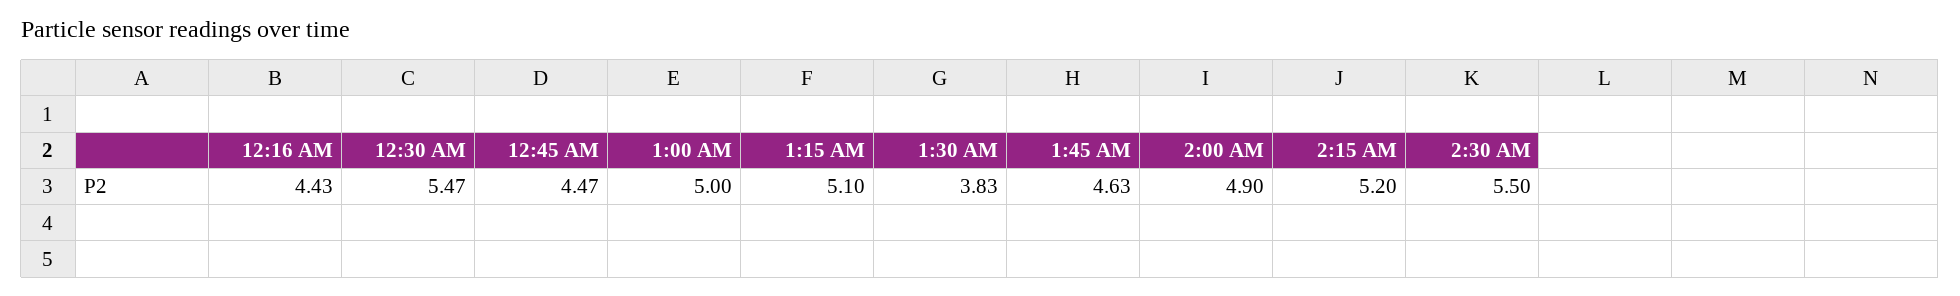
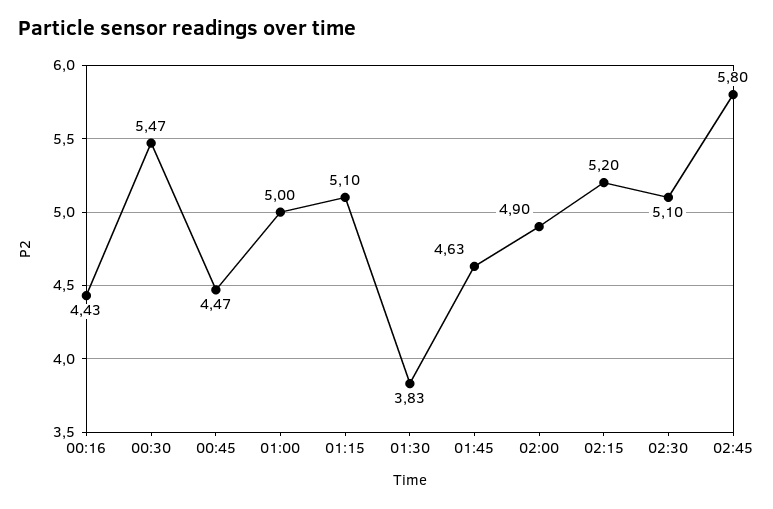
2:30 AM: 5.5 -> 5.1
02:45: none -> 5.8

